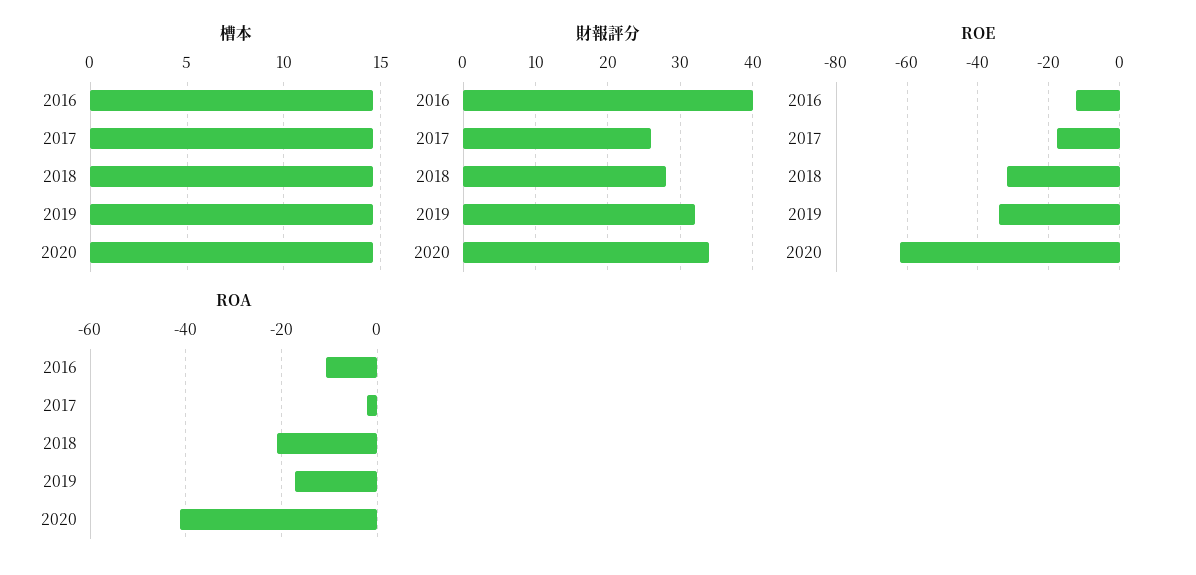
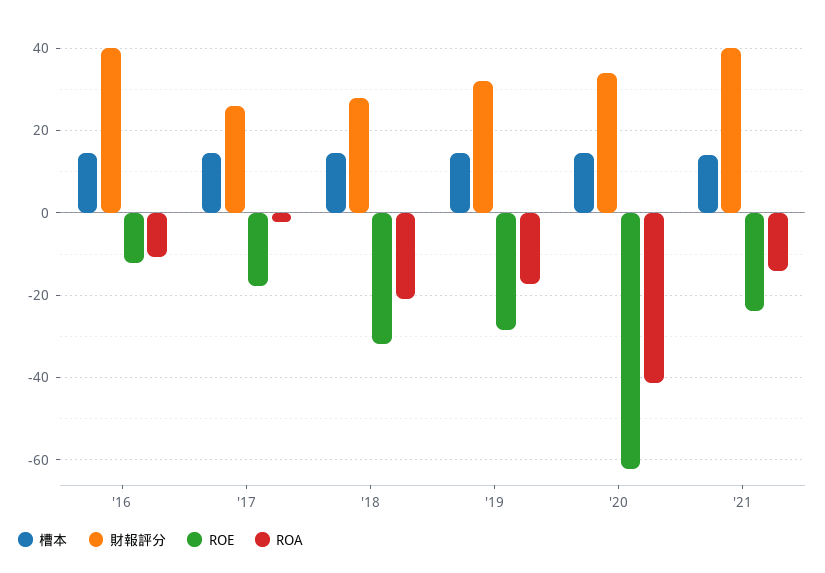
ROE, 2019: -34 -> -28
槽本, '21: none -> 14
財報評分, '21: none -> 40
ROE, '21: none -> -24
ROA, '21: none -> -14

